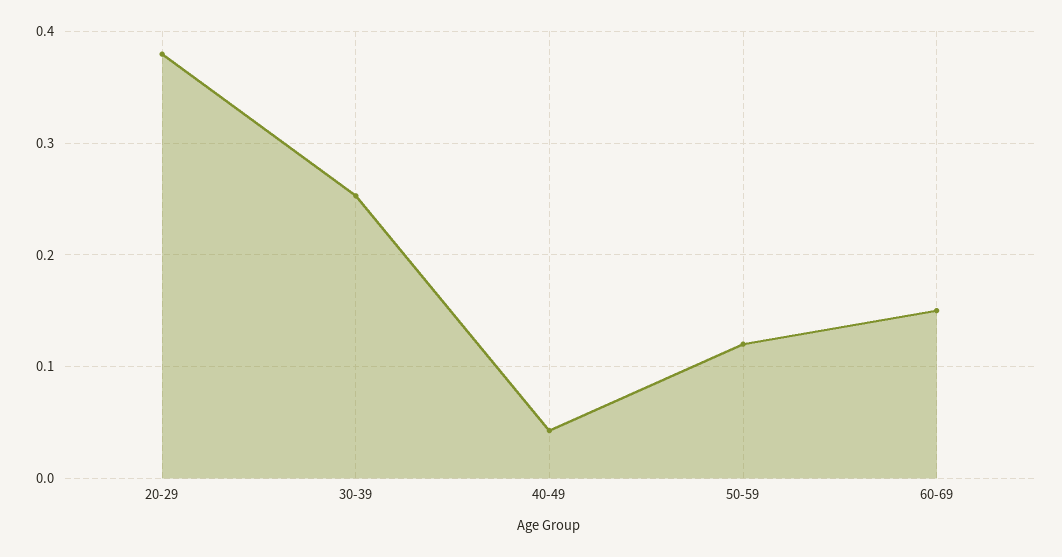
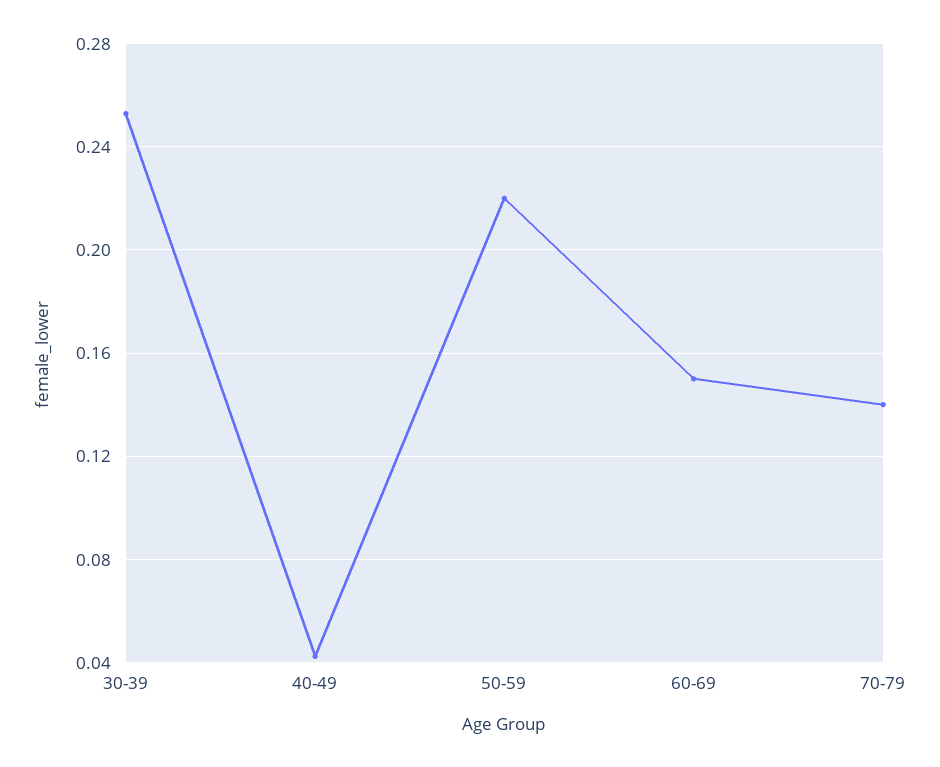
20-29: 0.38 -> none
50-59: 0.12 -> 0.22
70-79: none -> 0.14

